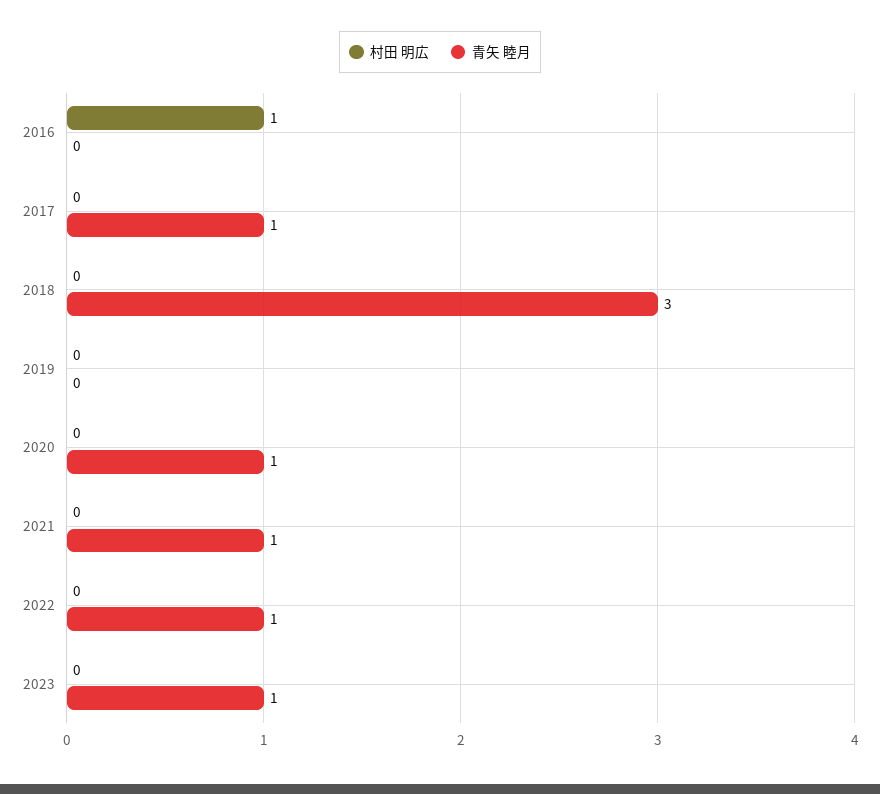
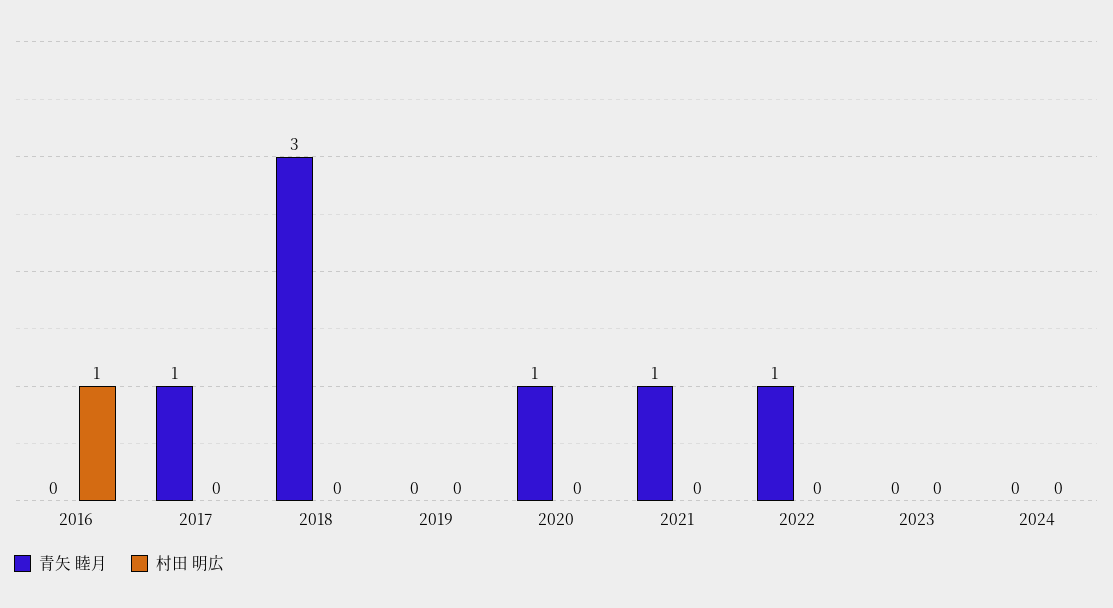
青矢 睦月, 2023: 1 -> 0
青矢 睦月, 2024: none -> 0
村田 明広, 2024: none -> 0

